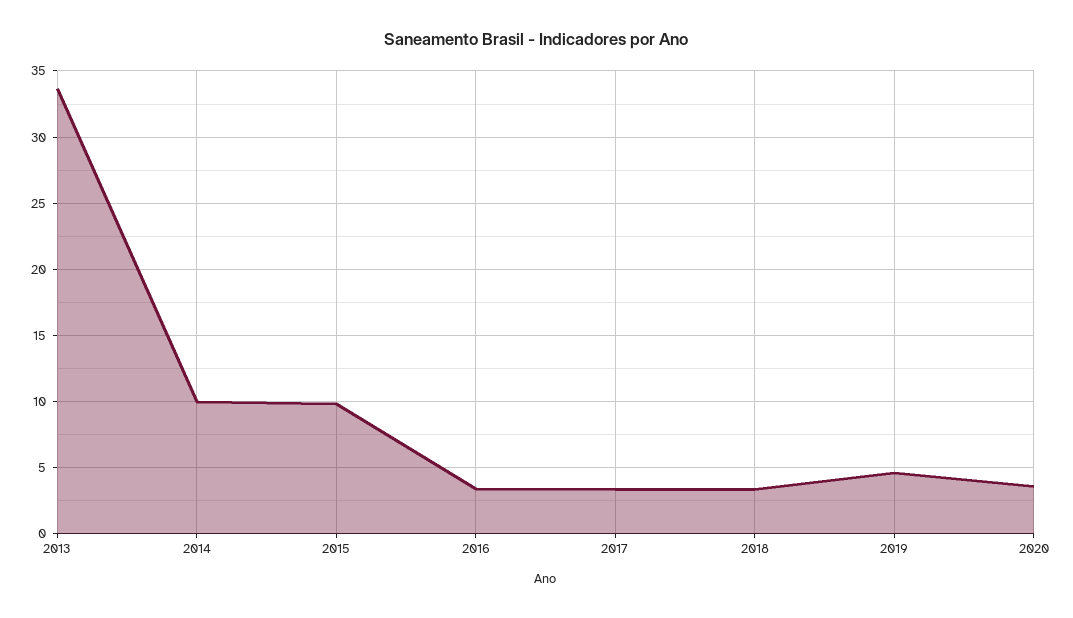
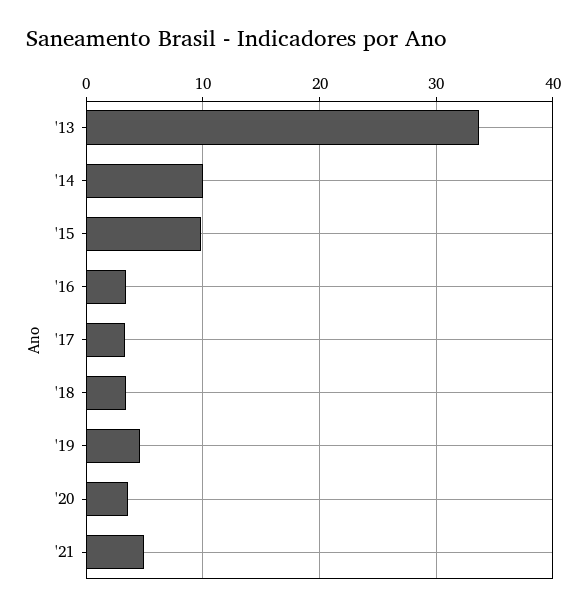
'21: none -> 5

